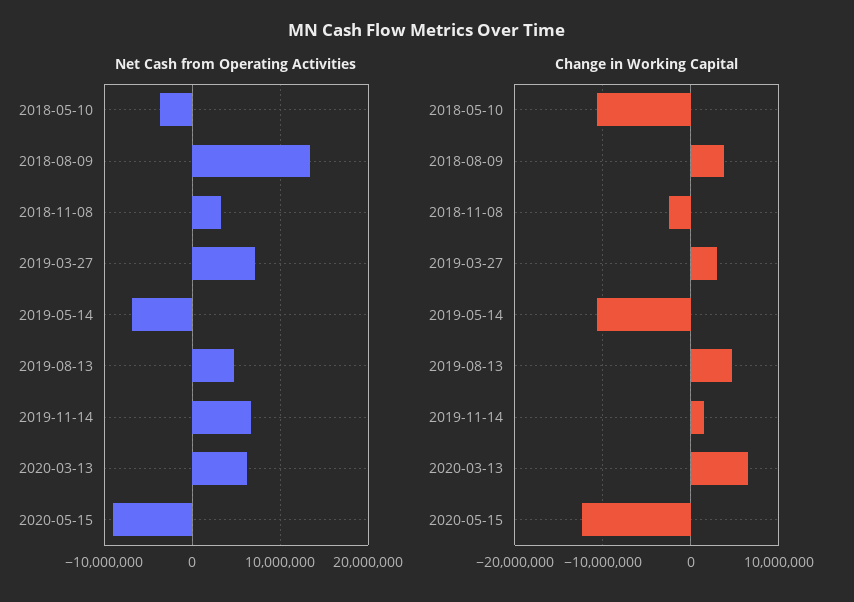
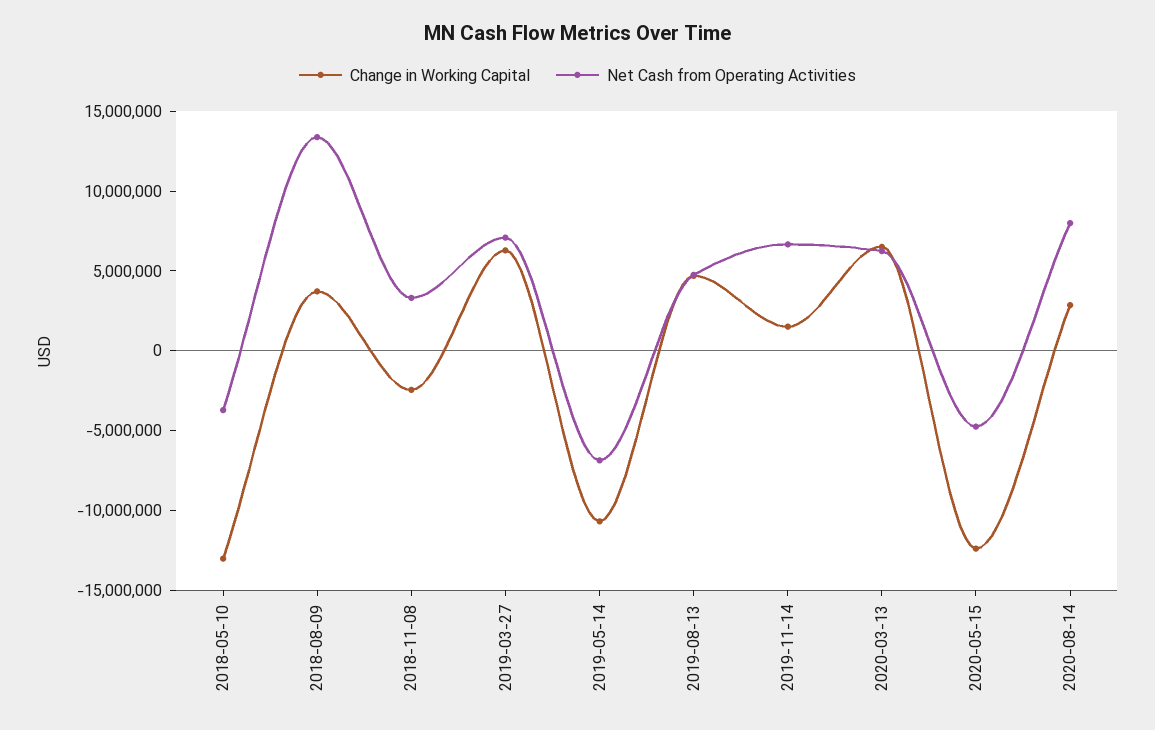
Net Cash from Operating Activities, 2020-05-15: -9000000 -> -5000000
Change in Working Capital, 2018-05-10: -11000000 -> -13000000
Change in Working Capital, 2019-03-27: 3000000 -> 6000000
Change in Working Capital, 2020-08-14: none -> 3000000
Net Cash from Operating Activities, 2020-08-14: none -> 8000000

